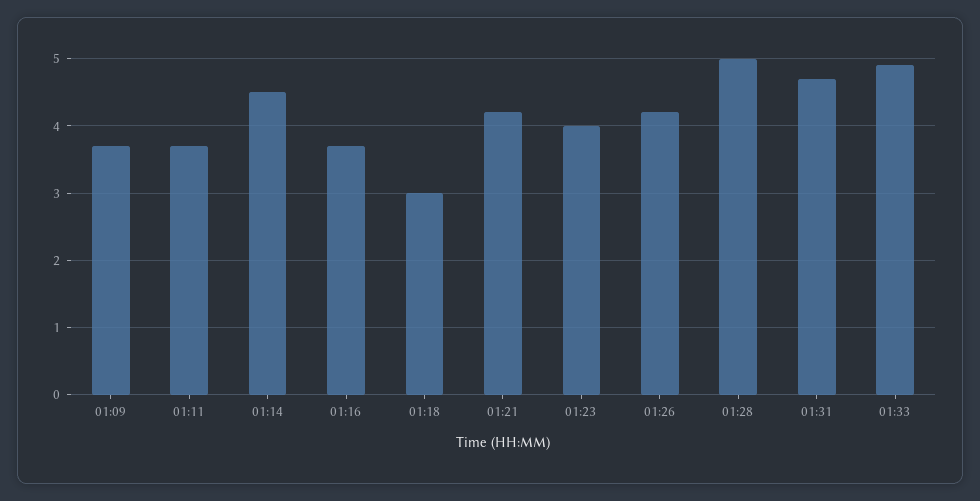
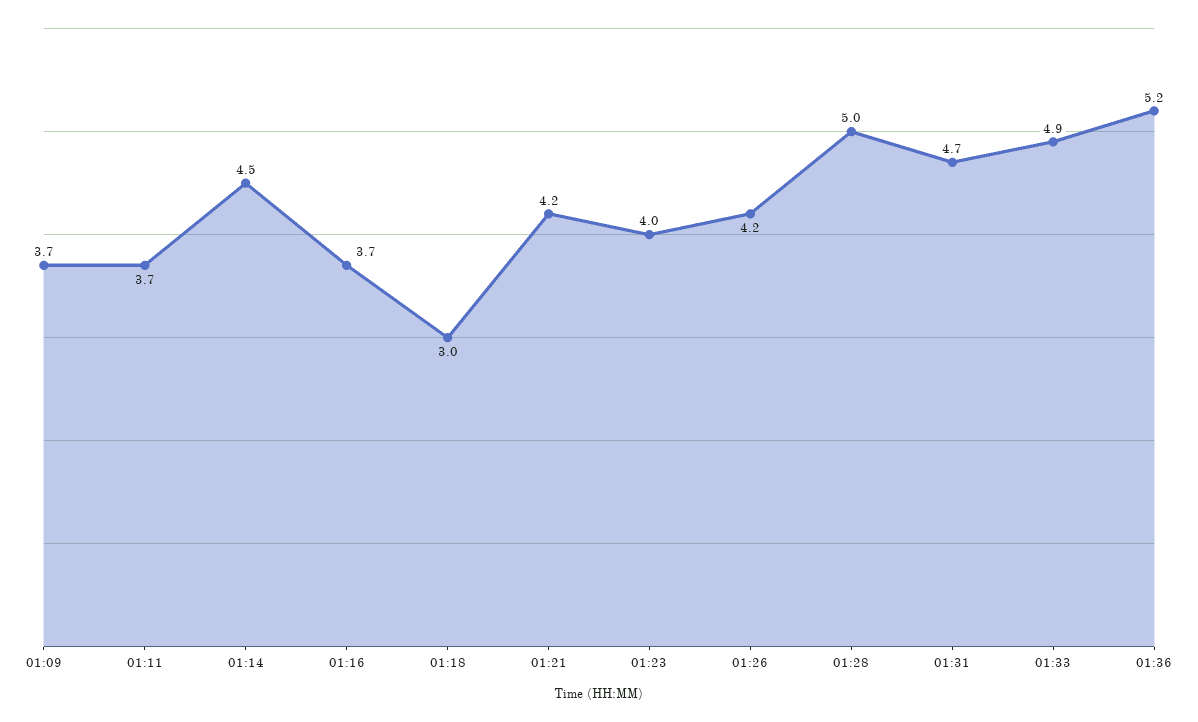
01:36: none -> 5.2

